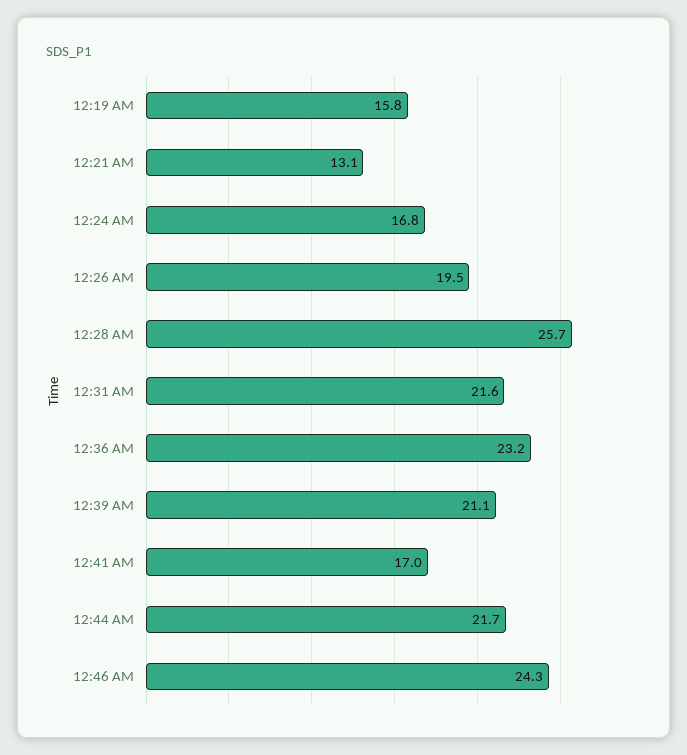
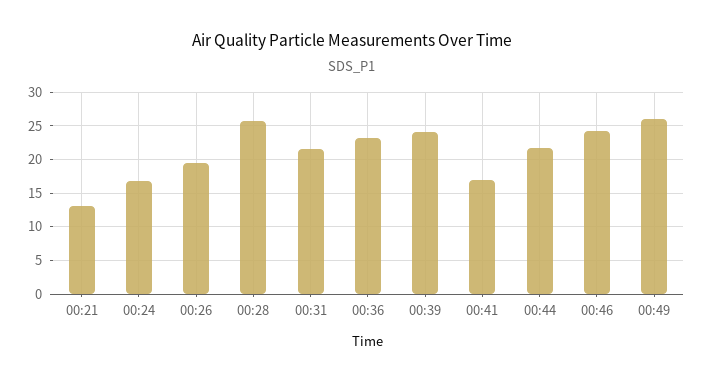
12:19 AM: 15.8 -> none
12:39 AM: 21.1 -> 24
00:49: none -> 26

